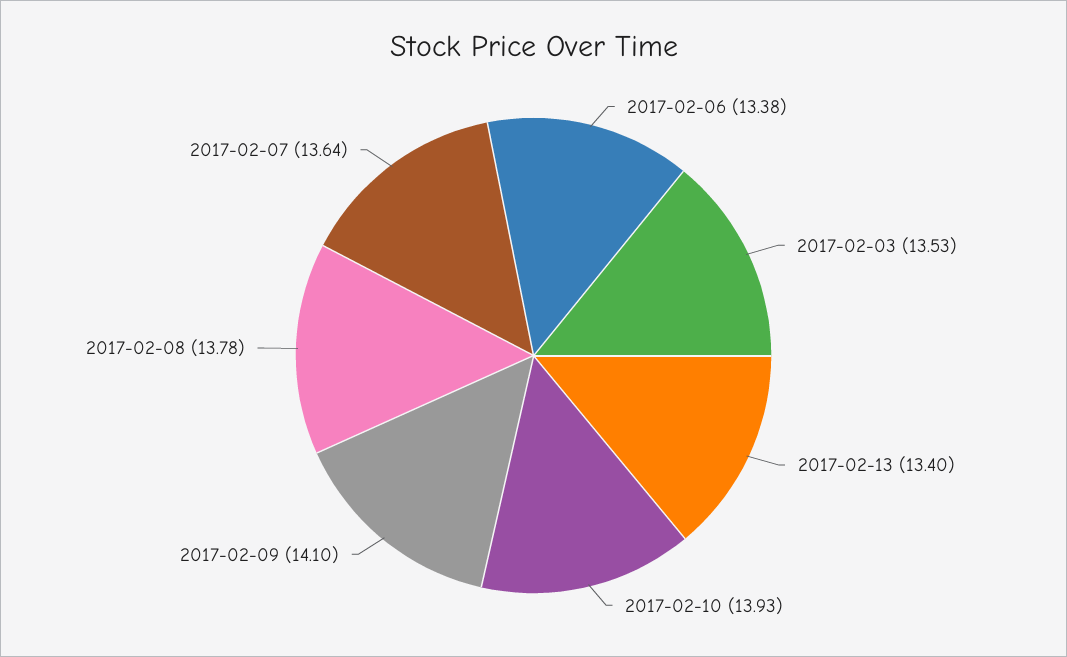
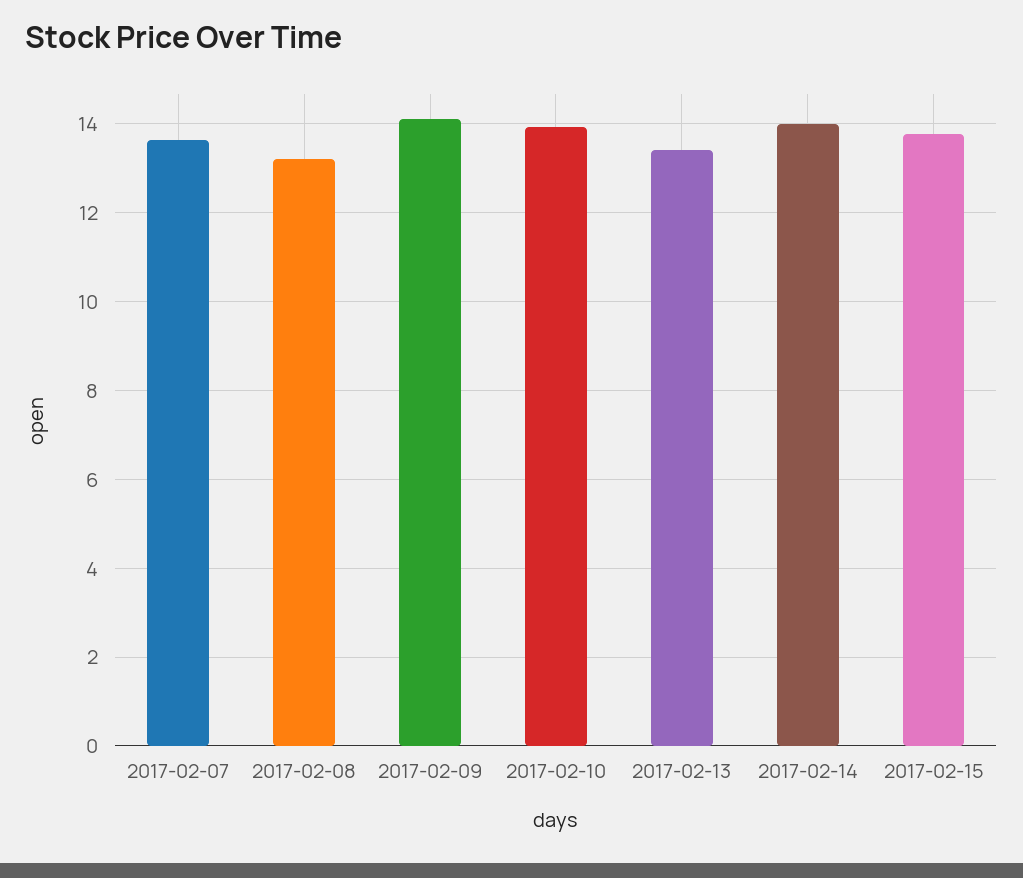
2017-02-06: 13.38 -> none
2017-02-03: 13.53 -> none
2017-02-08: 13.78 -> 13.2
2017-02-14: none -> 14
2017-02-15: none -> 13.8

